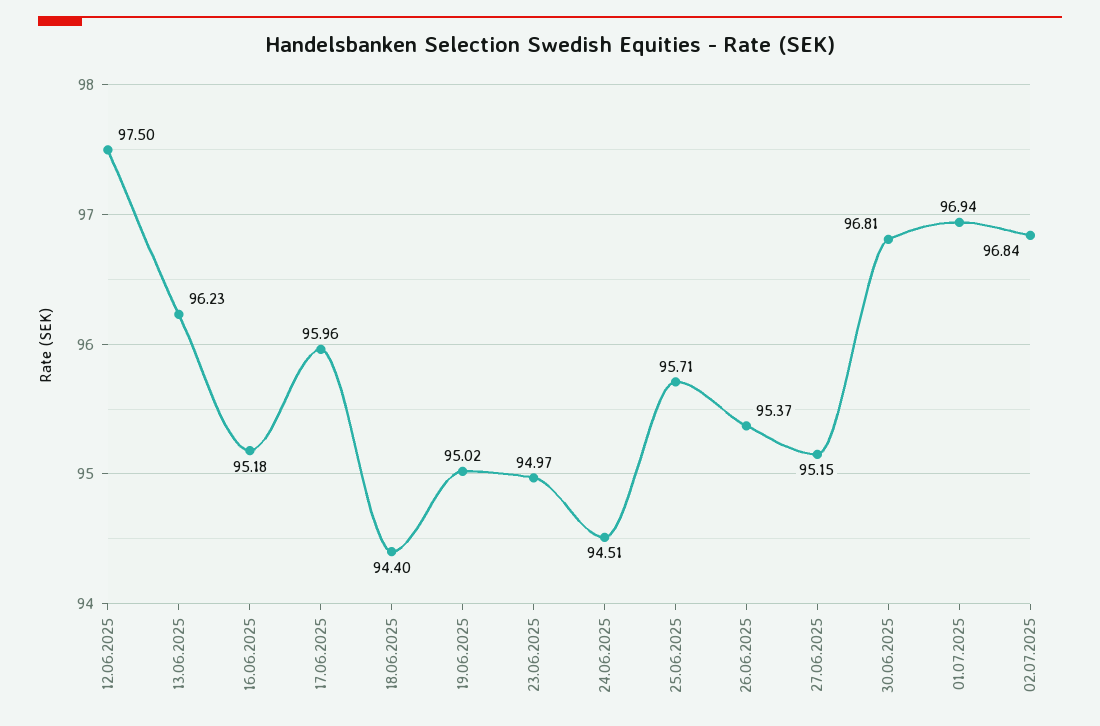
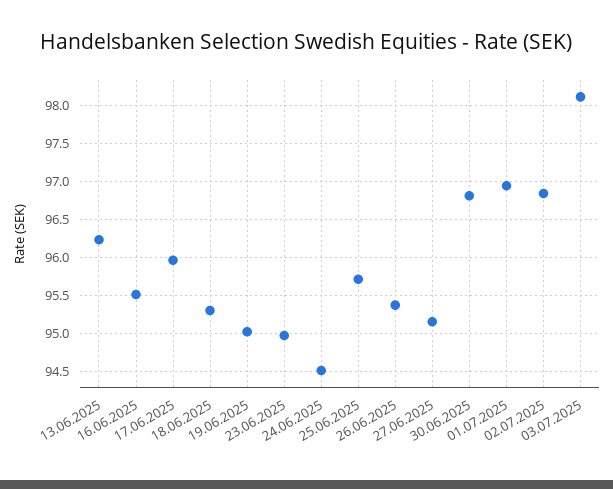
12.06.2025: 97.5 -> none
16.06.2025: 95.18 -> 95.5
18.06.2025: 94.4 -> 95.3
03.07.2025: none -> 98.1

